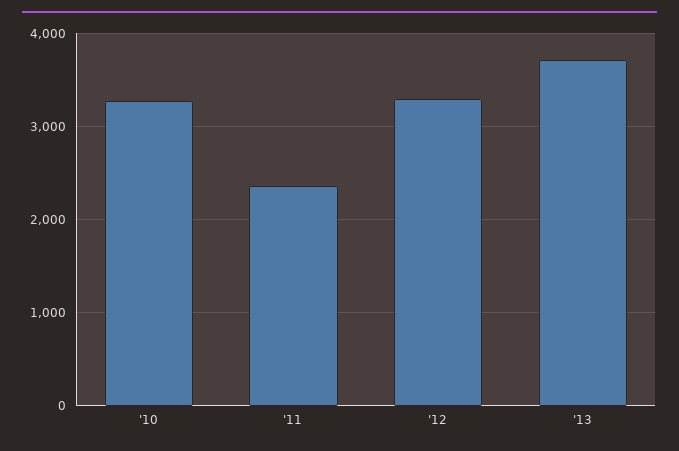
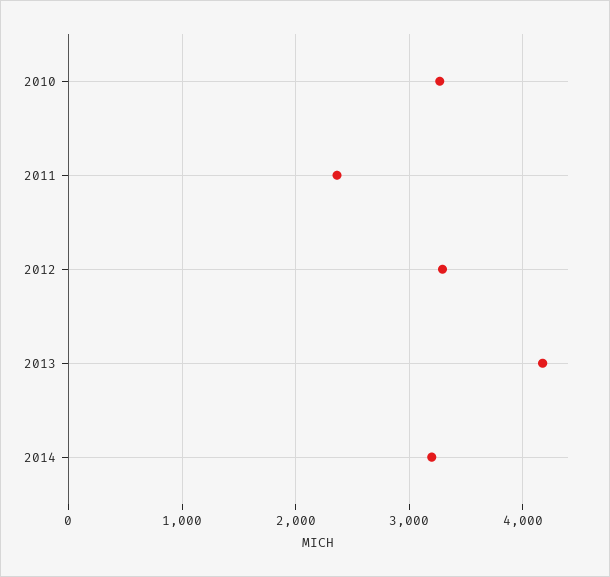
'13: 3700 -> 4200
2014: none -> 3200

